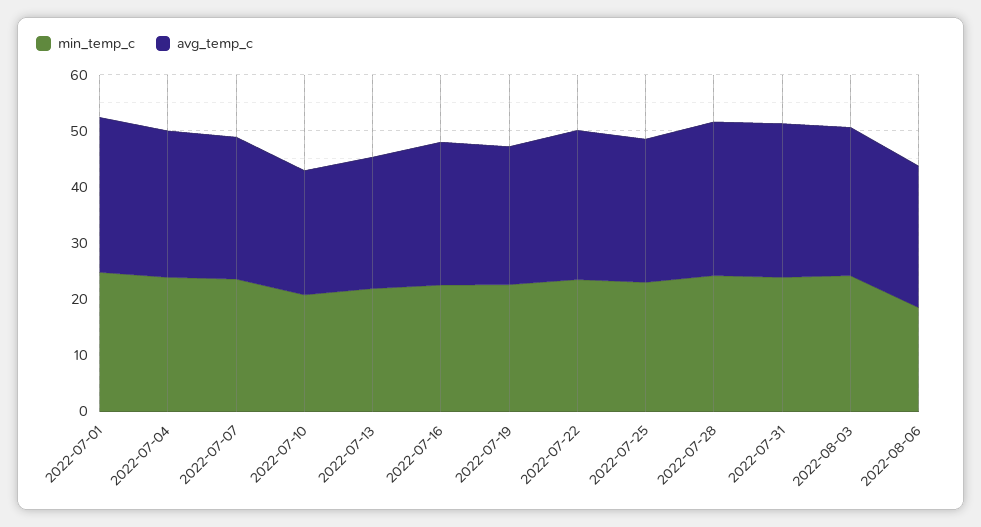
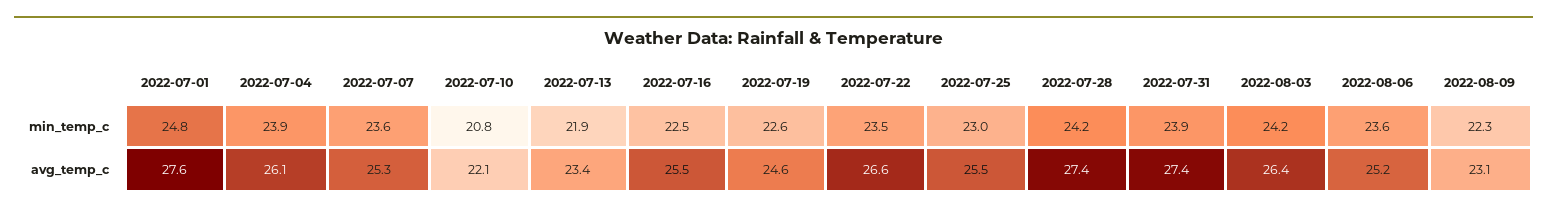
min_temp_c, 2022-08-06: 18 -> 23.6
min_temp_c, 2022-08-09: none -> 22.3
avg_temp_c, 2022-08-09: none -> 23.1

